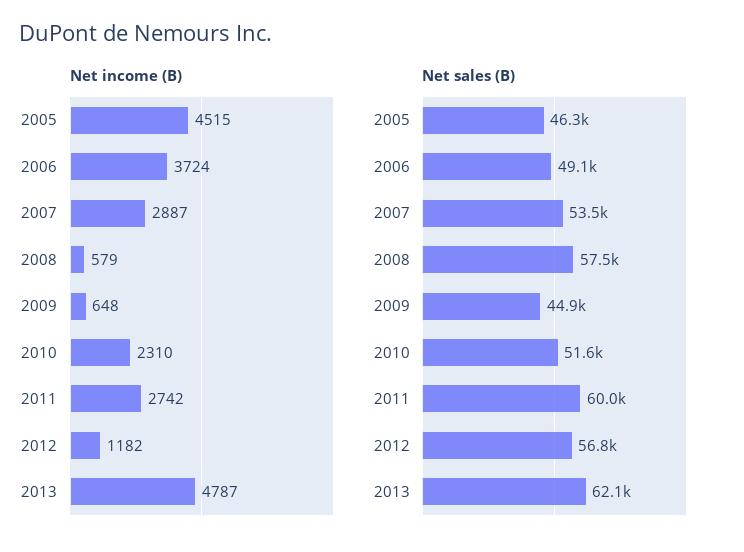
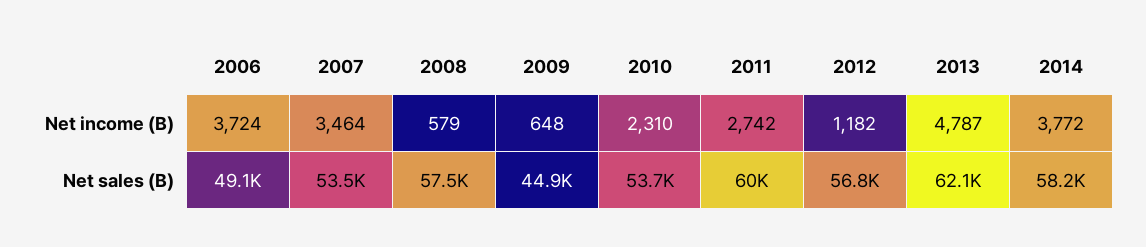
Net income (B), 2005: 4515 -> none
Net income (B), 2007: 2887 -> 3464
Net sales (B), 2005: 46300 -> none
Net sales (B), 2010: 51600 -> 53700
Net income (B), 2014: none -> 3772
Net sales (B), 2014: none -> 58200

